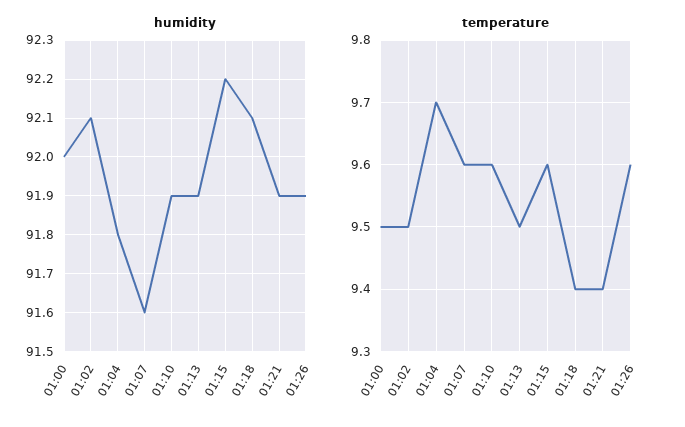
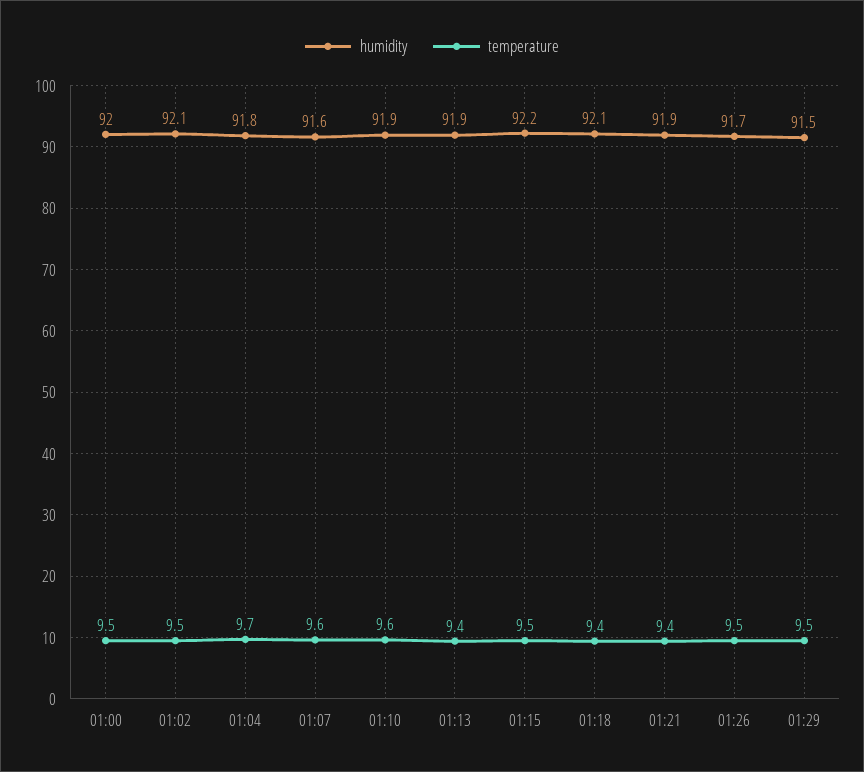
humidity, 01:26: 91.9 -> 91.7
temperature, 01:13: 9.5 -> 9.4
temperature, 01:15: 9.6 -> 9.5
temperature, 01:26: 9.6 -> 9.5
humidity, 01:29: none -> 91.5
temperature, 01:29: none -> 9.5

